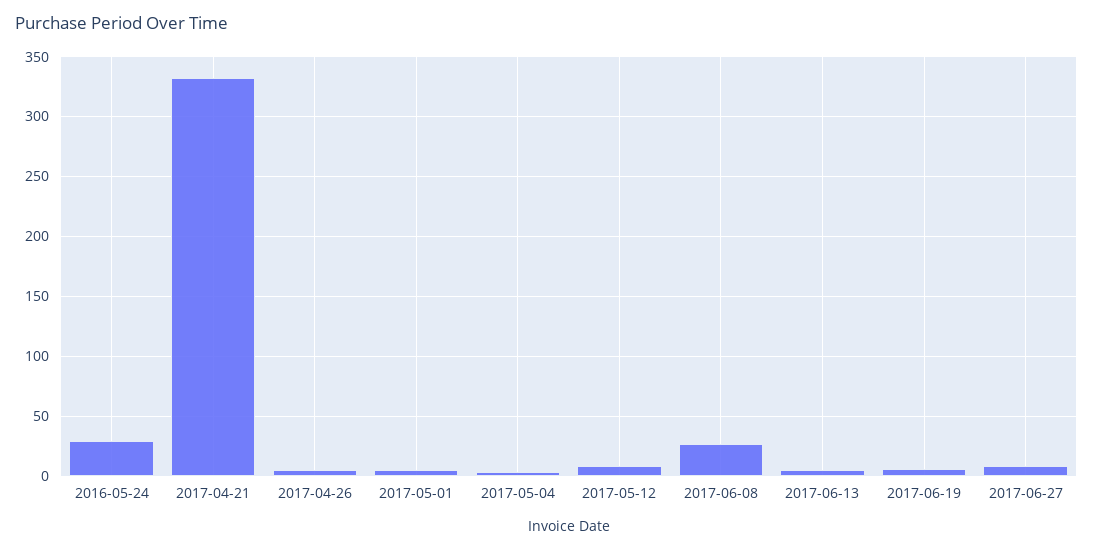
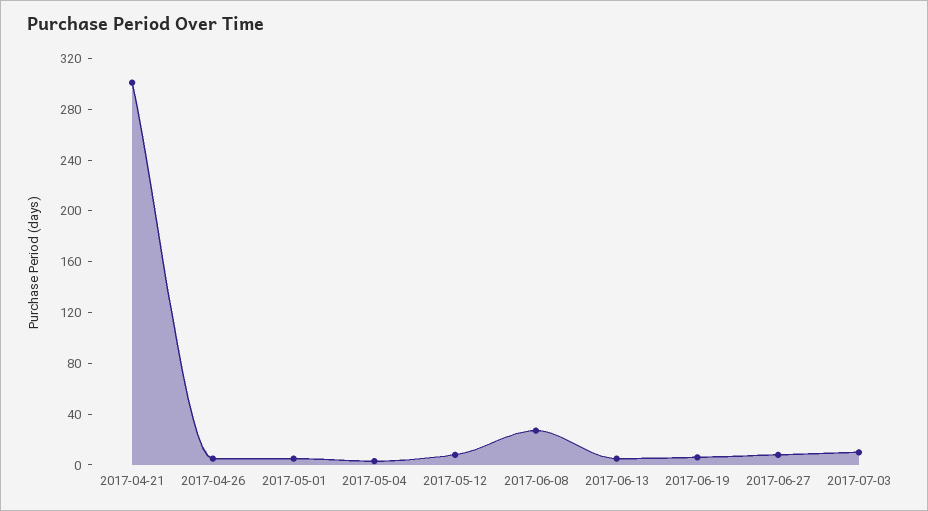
2016-05-24: 30 -> none
2017-04-21: 330 -> 300
2017-07-03: none -> 10

